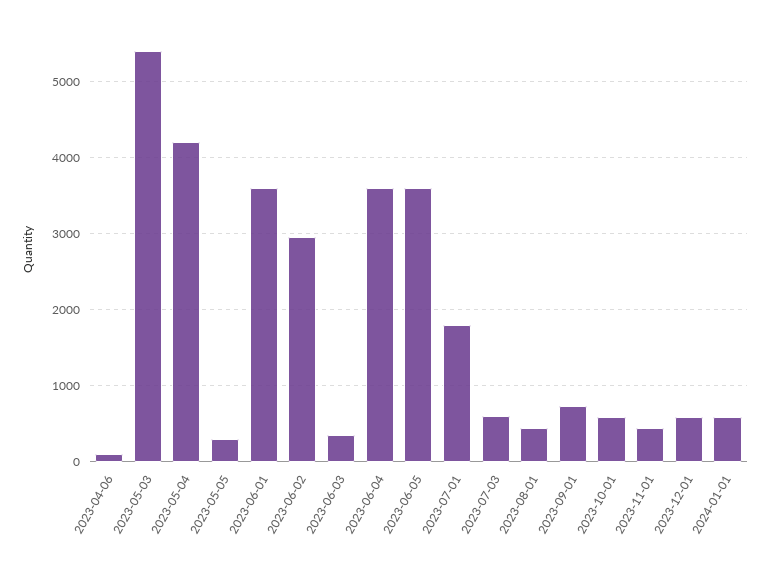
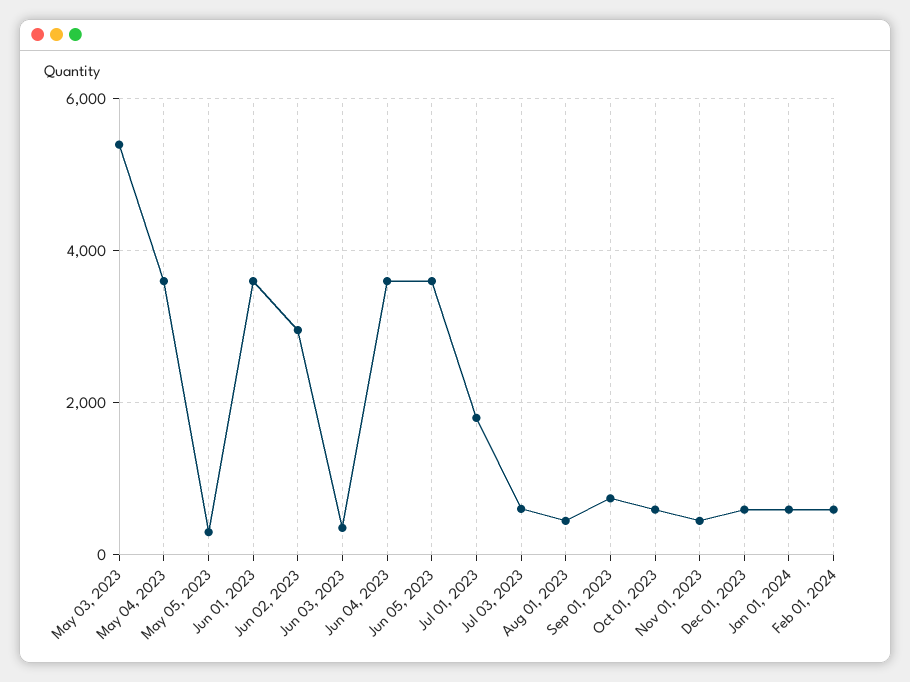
2023-04-06: 100 -> none
2023-05-04: 4200 -> 3600
Feb 01, 2024: none -> 600

